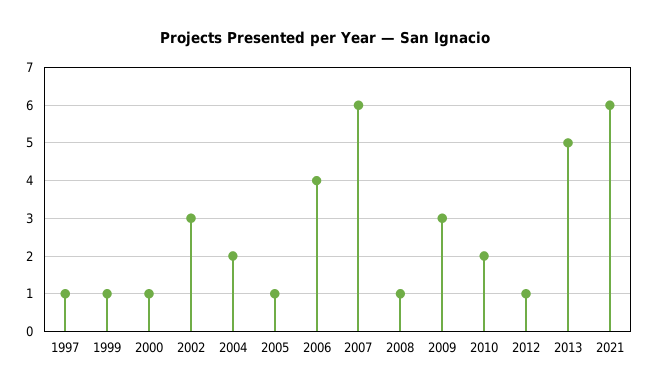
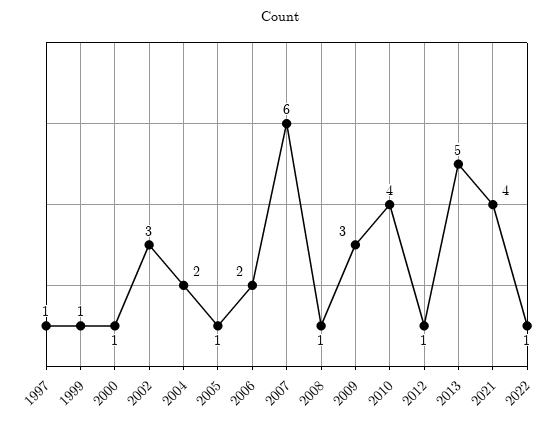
2006: 4 -> 2
2010: 2 -> 4
2021: 6 -> 4
2022: none -> 1

